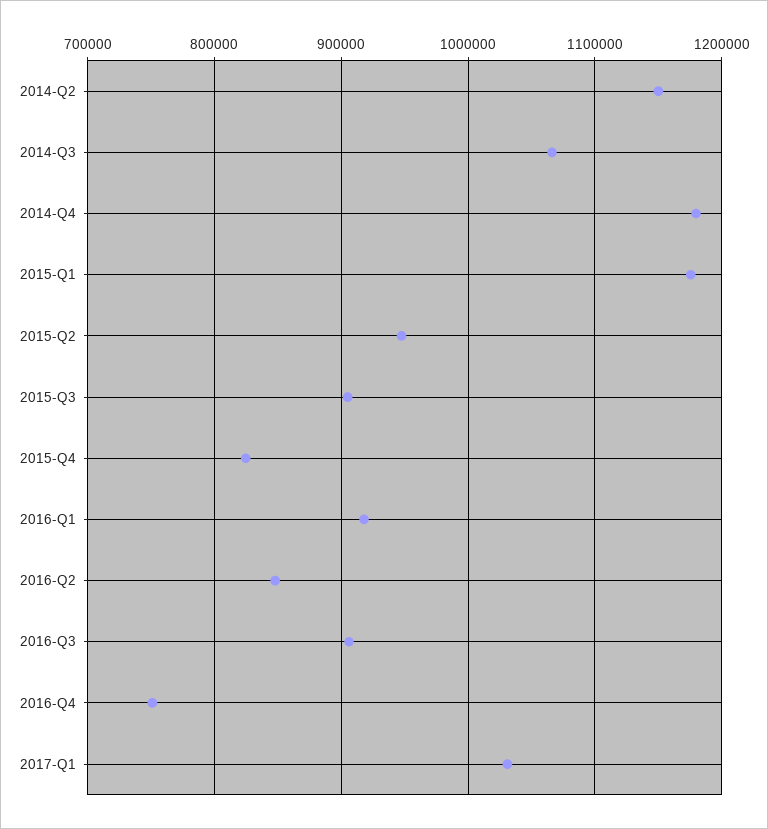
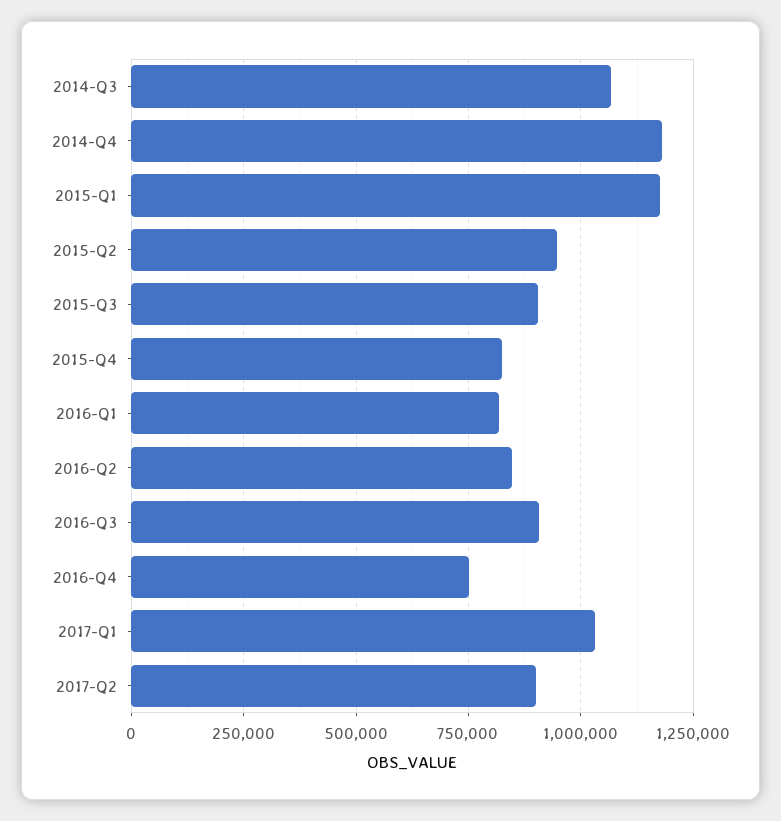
2014-Q2: 1150000 -> none
2016-Q1: 920000 -> 825000
2017-Q2: none -> 900000

